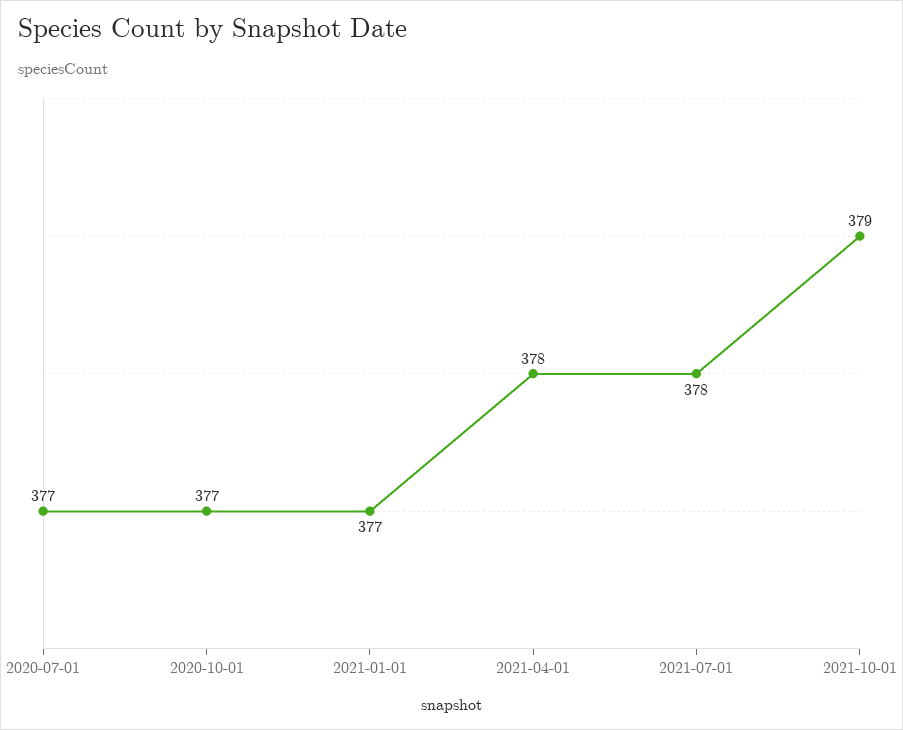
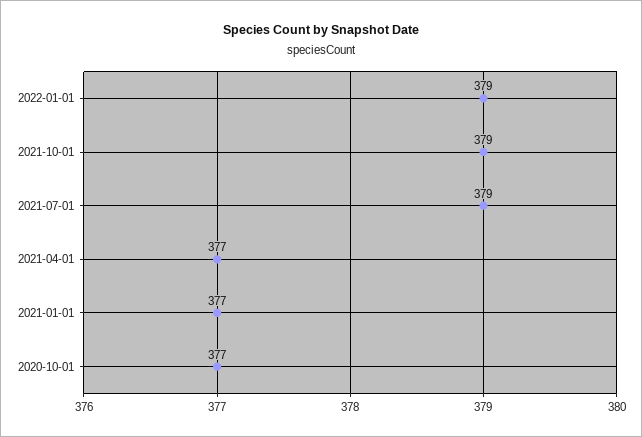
2020-07-01: 377 -> none
2021-04-01: 378 -> 377
2021-07-01: 378 -> 379
2022-01-01: none -> 379

